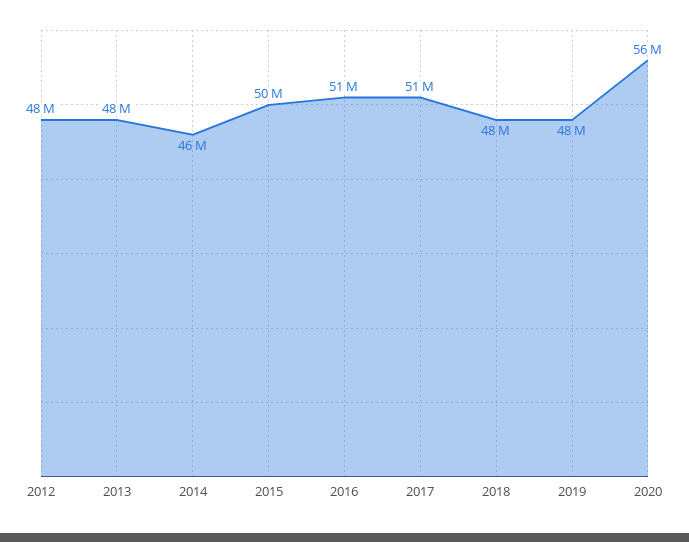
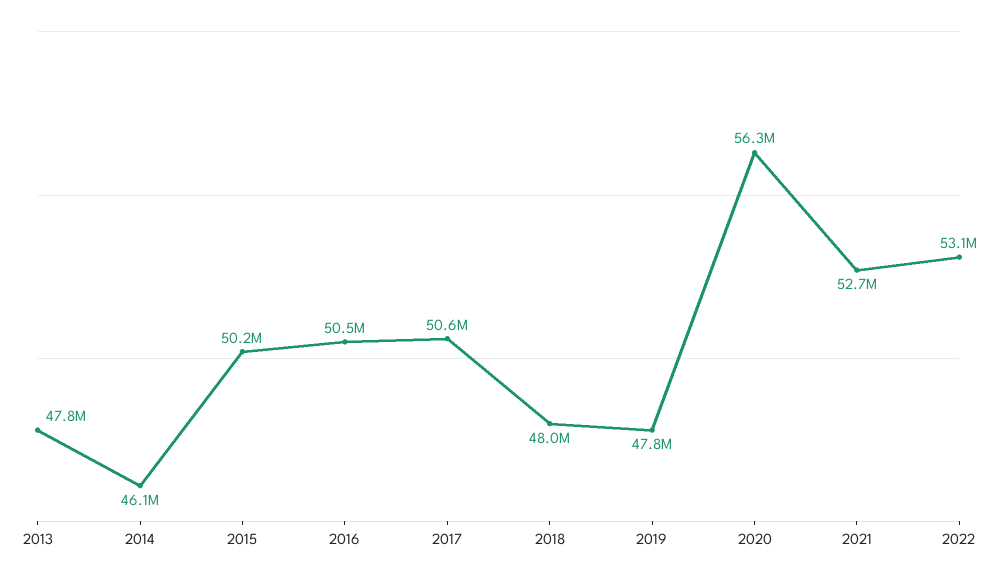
2012: 48000000 -> none
2021: none -> 52700000
2022: none -> 53100000

